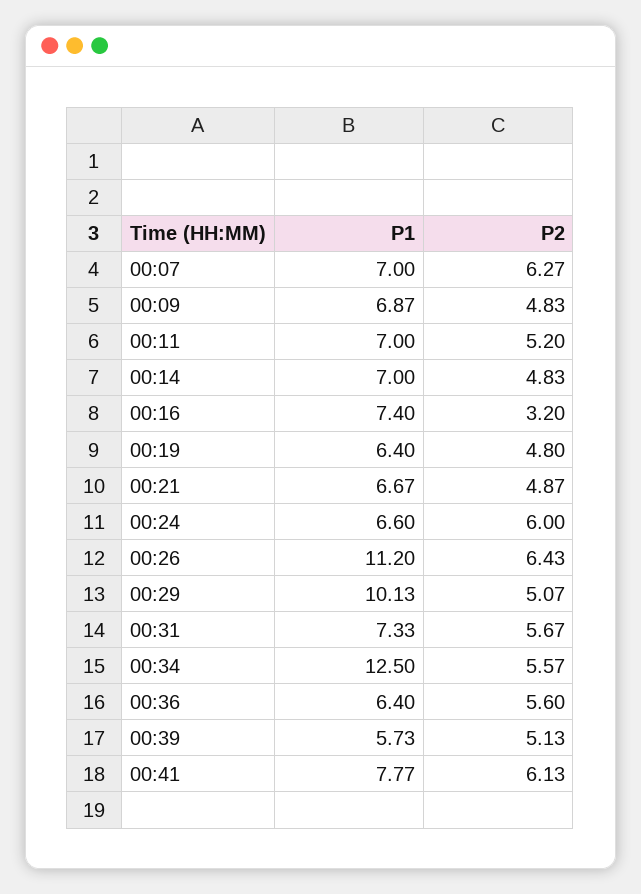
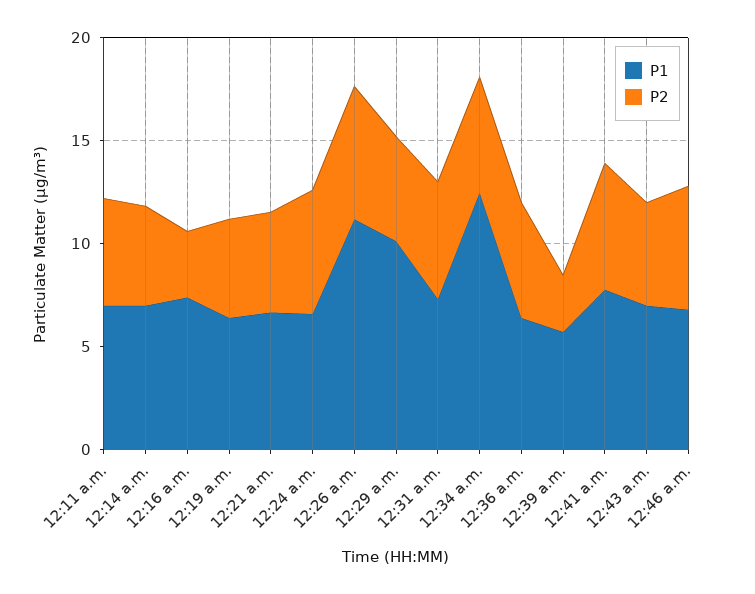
P1, 00:07: 7 -> none
P2, 00:07: 6.27 -> none
P1, 00:09: 6.87 -> none
P2, 00:09: 4.83 -> none
P2, 00:39: 5.13 -> 3
P1, 12:43 a.m.: none -> 7
P2, 12:43 a.m.: none -> 5
P1, 12:46 a.m.: none -> 7
P2, 12:46 a.m.: none -> 6

